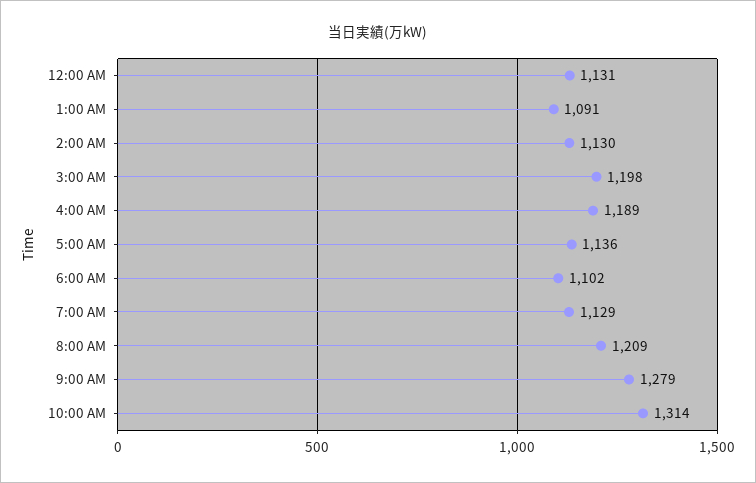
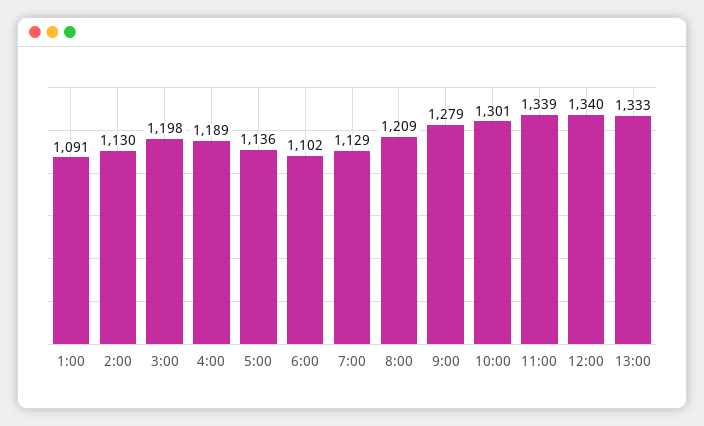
12:00 AM: 1131 -> none
10:00 AM: 1314 -> 1301
11:00: none -> 1339
12:00: none -> 1340
13:00: none -> 1333

